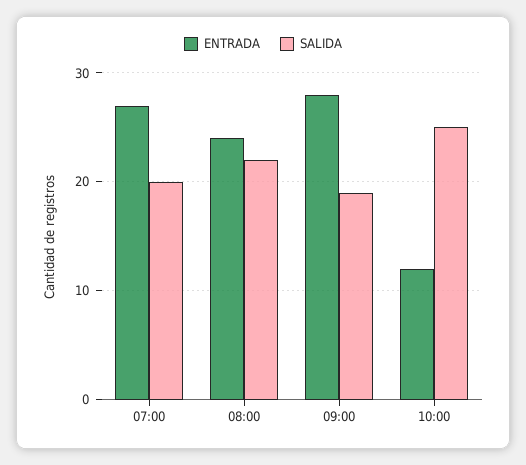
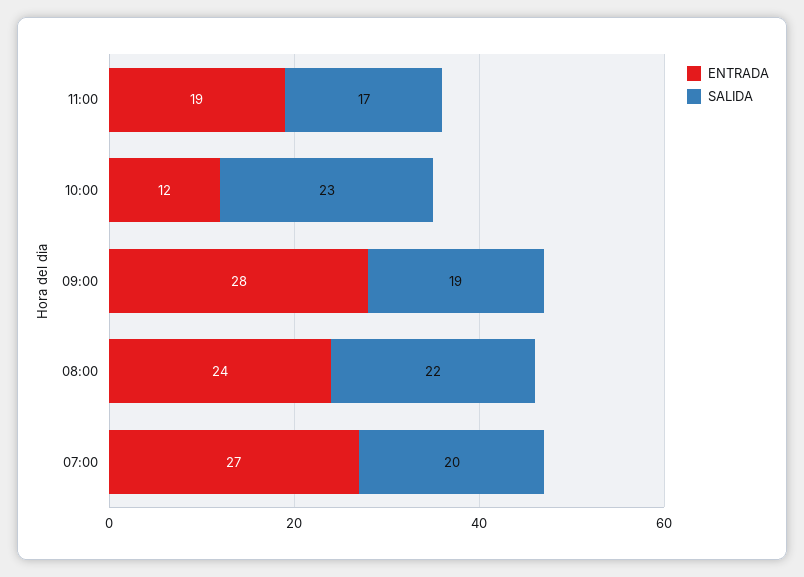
SALIDA, 10:00: 25 -> 23
ENTRADA, 11:00: none -> 19
SALIDA, 11:00: none -> 17

